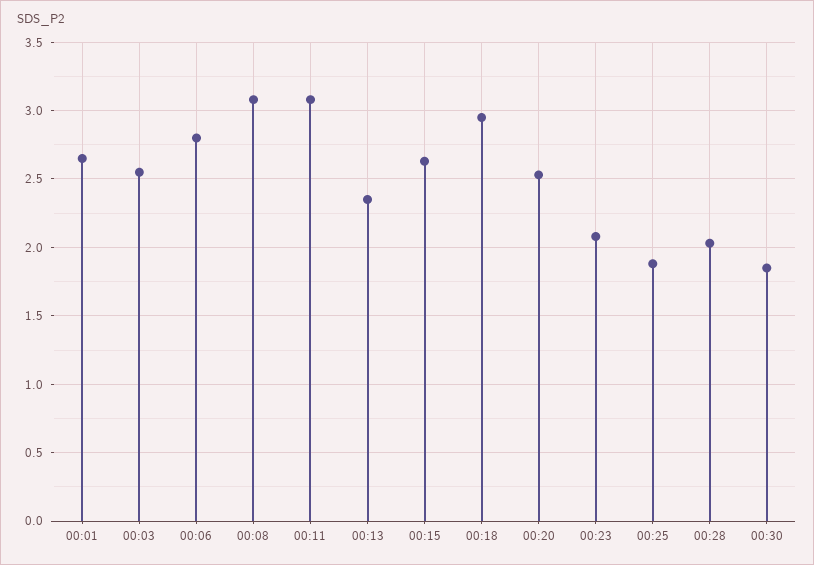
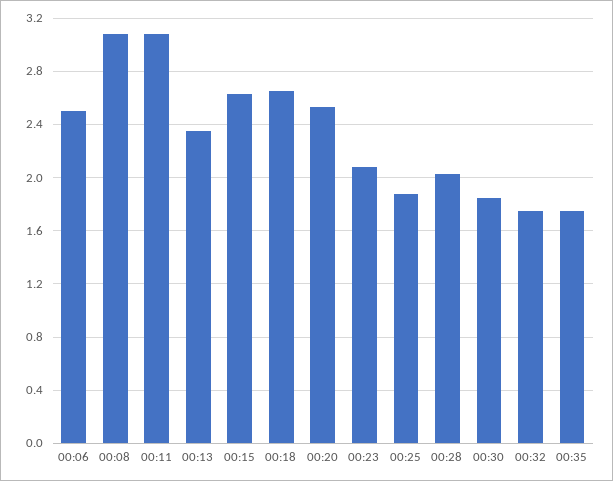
00:01: 2.65 -> none
00:03: 2.55 -> none
00:06: 2.8 -> 2.5
00:18: 2.95 -> 2.65
00:32: none -> 1.75
00:35: none -> 1.75

